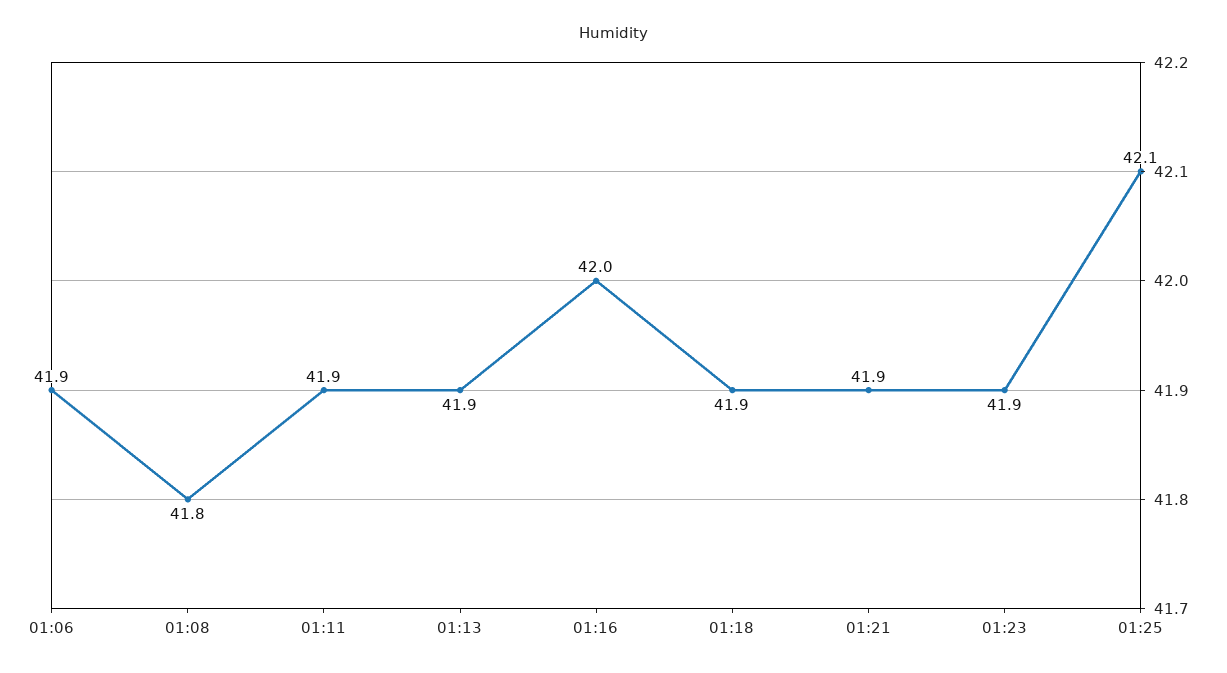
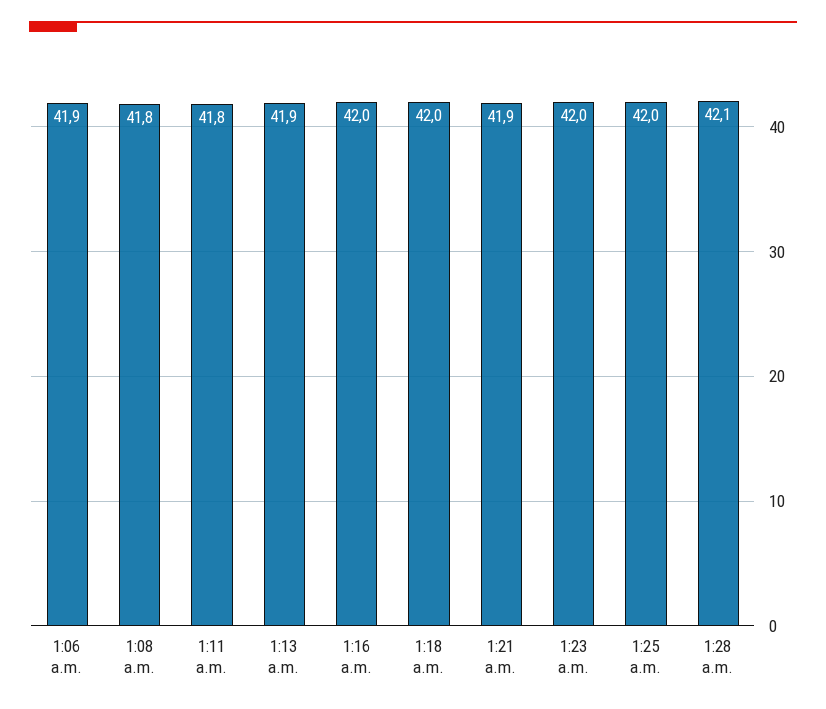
01:11: 41.9 -> 41.8
01:18: 41.9 -> 42
01:23: 41.9 -> 42
01:25: 42.1 -> 42
1:28 a.m.: none -> 42.1

